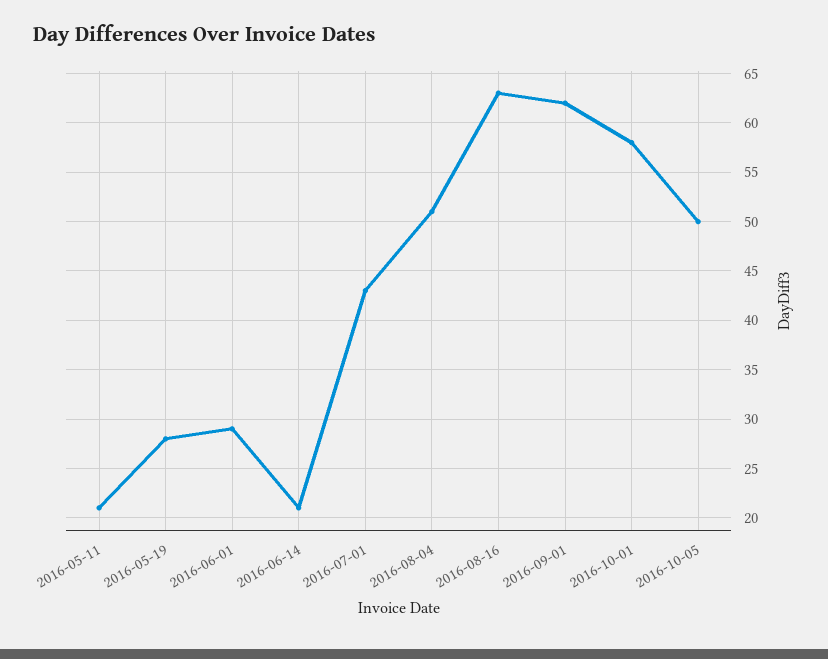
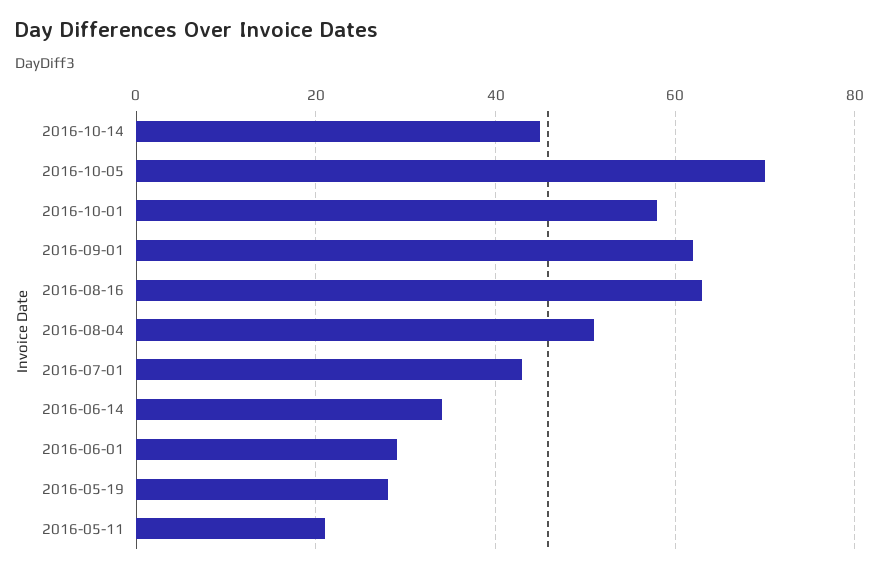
2016-06-14: 21 -> 35
2016-10-05: 50 -> 70
2016-10-14: none -> 45

